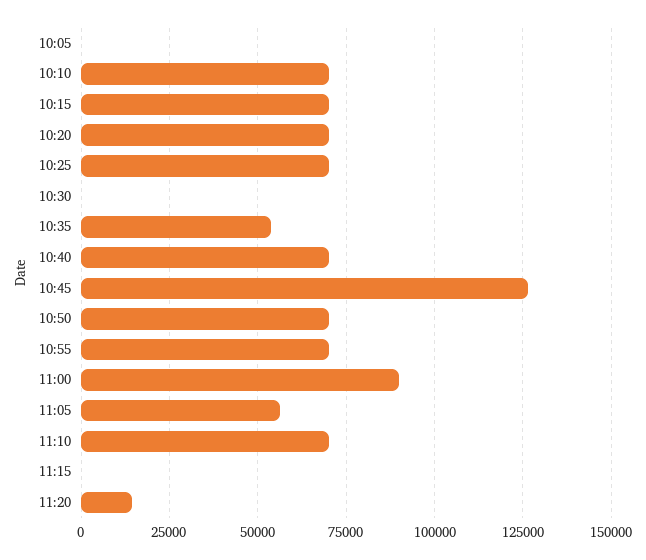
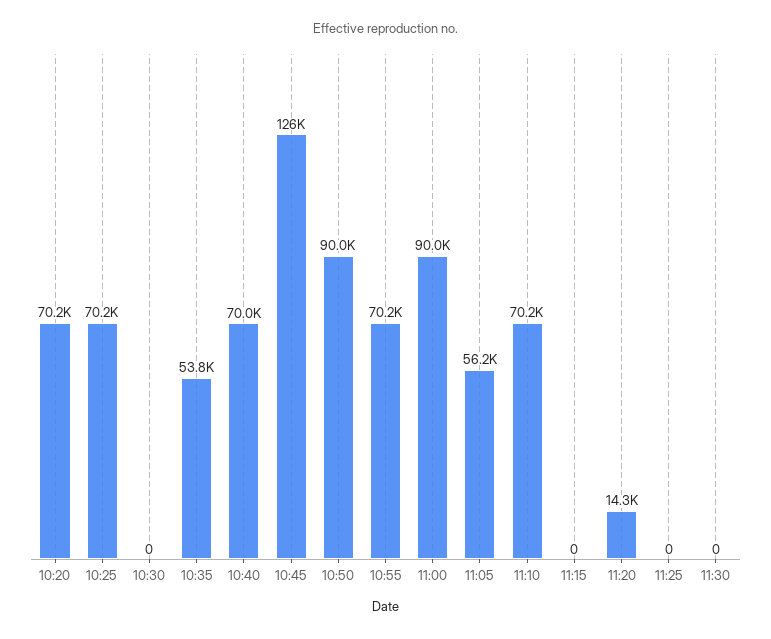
10:05: 0 -> none
10:10: 70000 -> none
10:15: 70000 -> none
10:50: 70000 -> 90000
11:25: none -> 0
11:30: none -> 0

